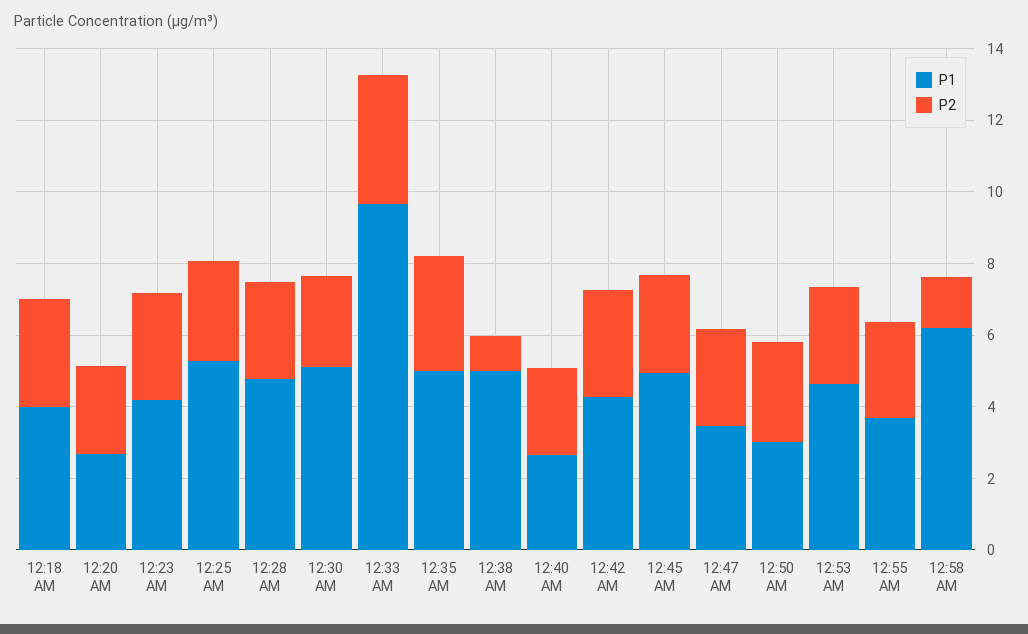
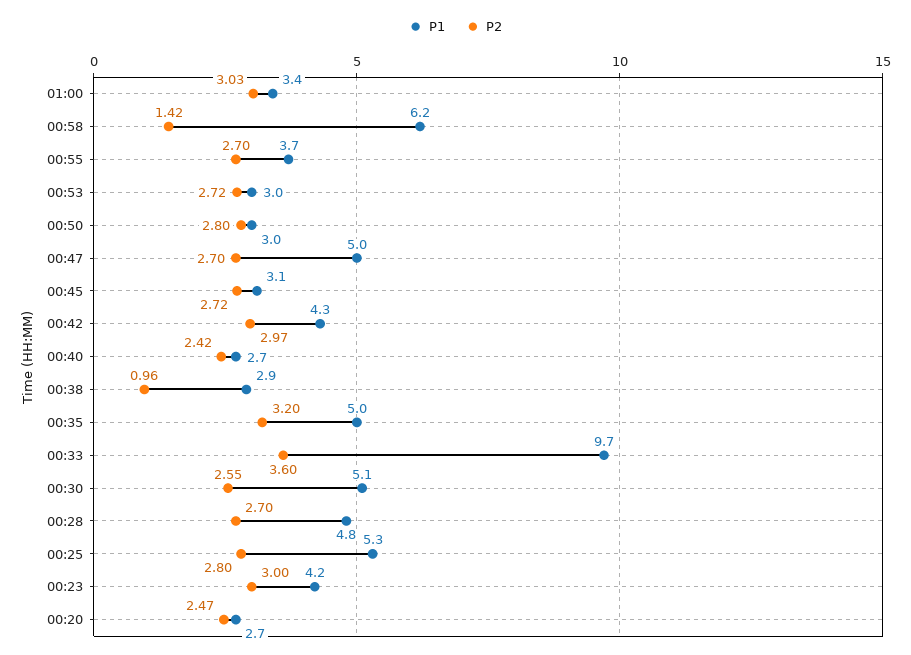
P1, 12:18 AM: 4 -> none
P2, 12:18 AM: 3 -> none
P1, 12:38 AM: 5 -> 2.9
P1, 12:45 AM: 5 -> 3.1
P1, 12:47 AM: 3.5 -> 5
P1, 12:53 AM: 4.5 -> 3
P1, 01:00: none -> 3.4
P2, 01:00: none -> 3.03

